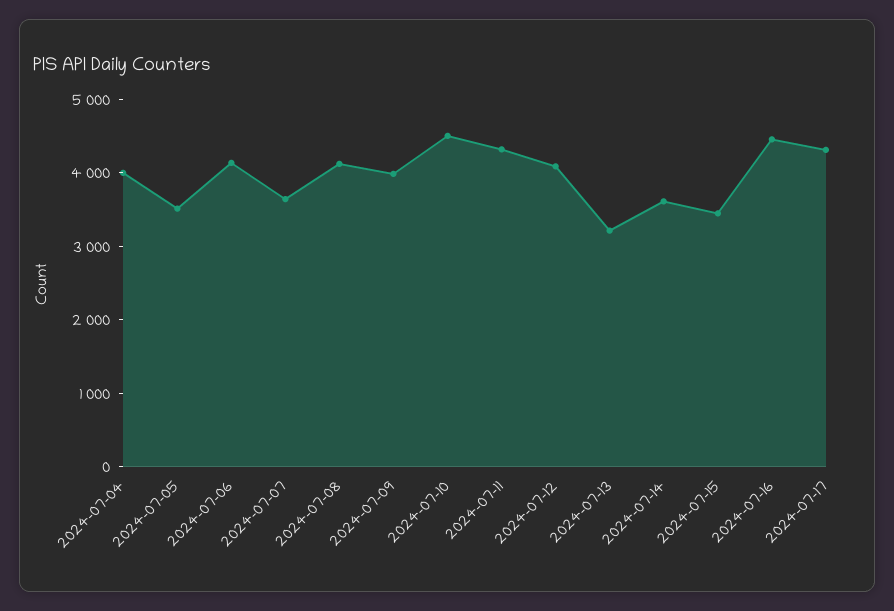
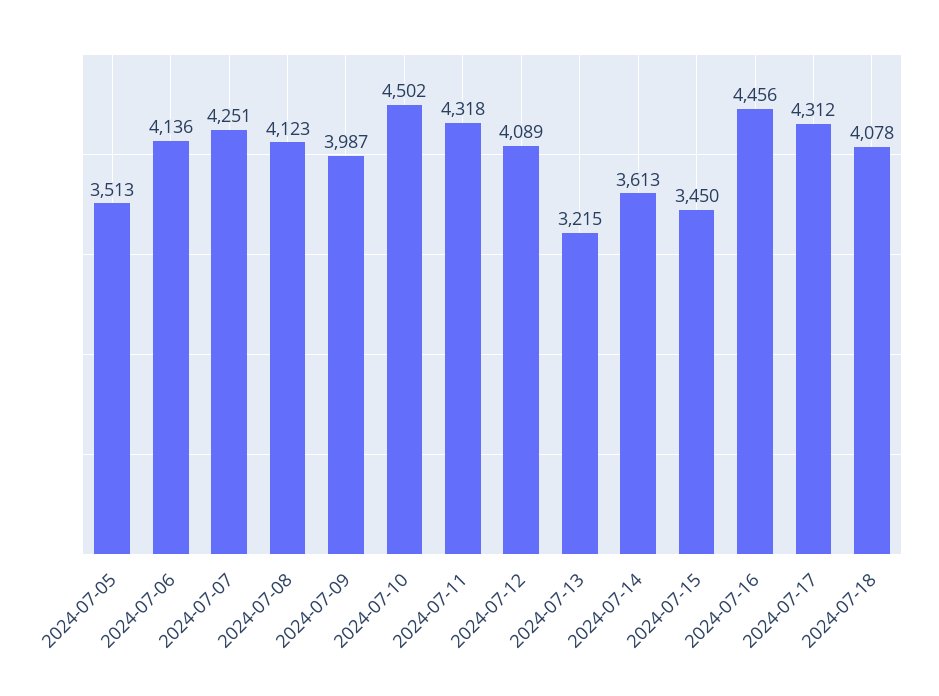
2024-07-04: 4000 -> none
2024-07-07: 3600 -> 4251
2024-07-18: none -> 4078

